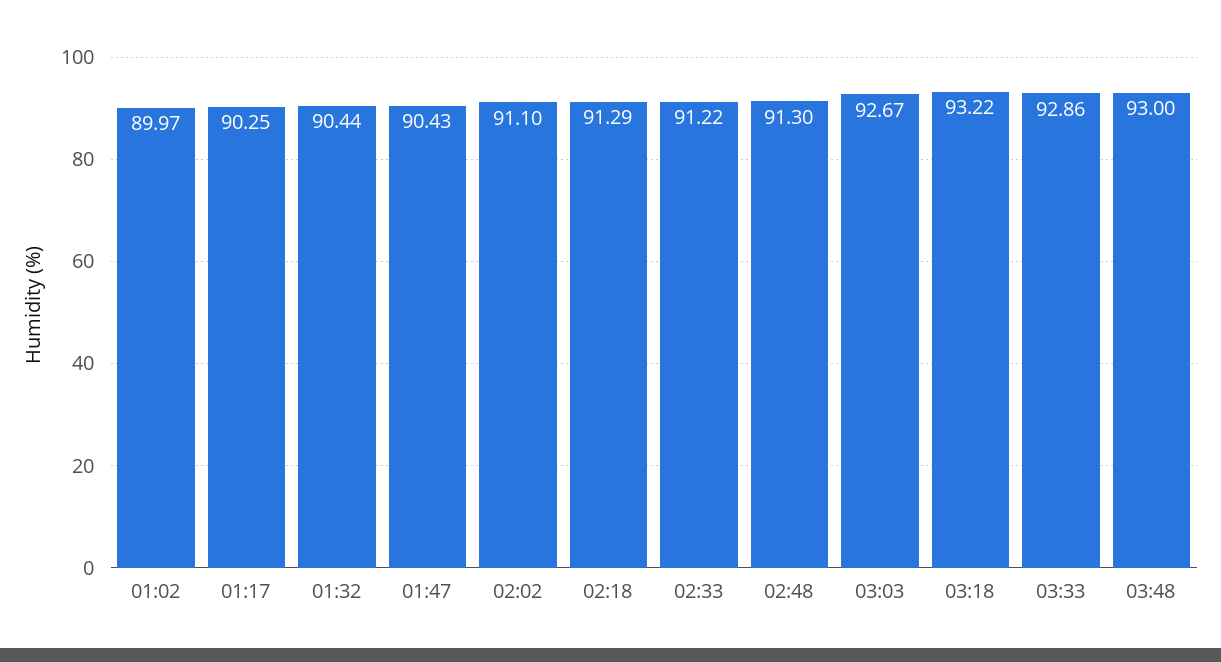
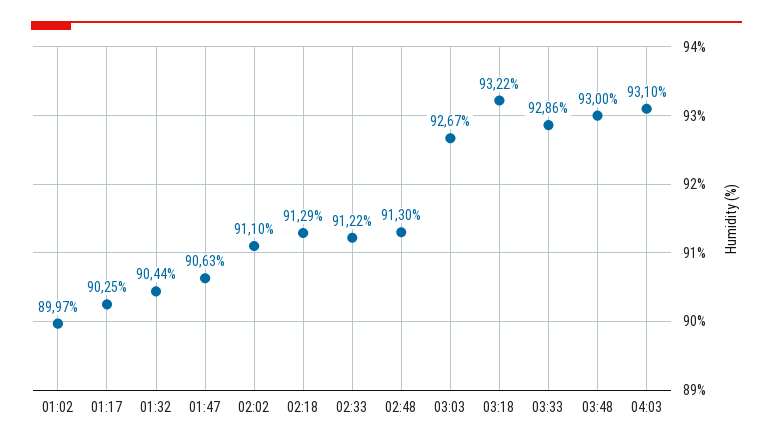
01:47: 90.43 -> 90.63
04:03: none -> 93.1

